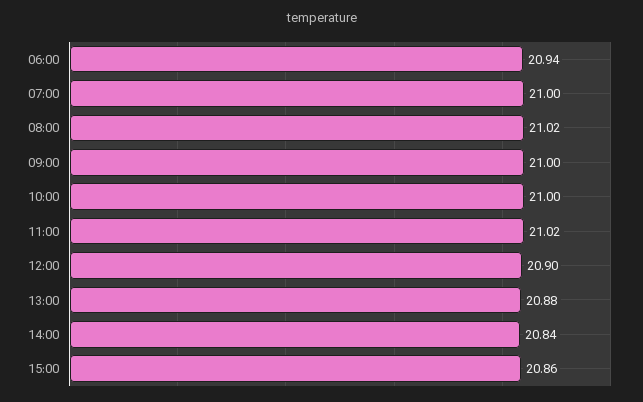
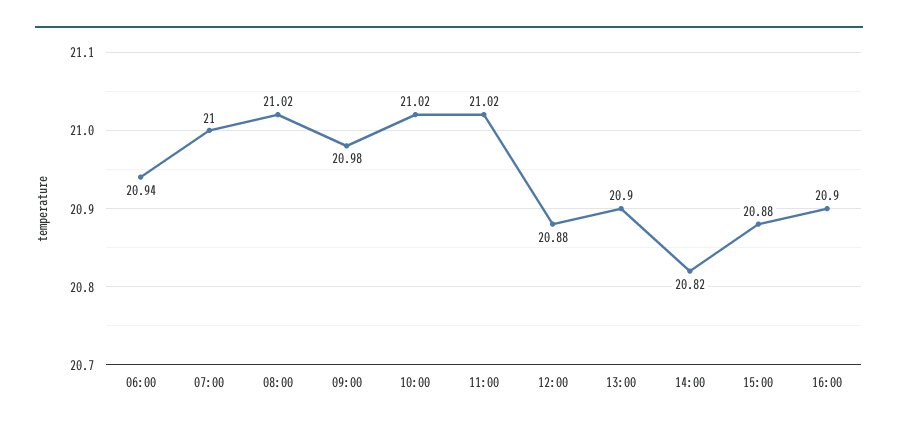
09:00: 21 -> 20.98
10:00: 21 -> 21.02
12:00: 20.9 -> 20.88
13:00: 20.88 -> 20.9
14:00: 20.84 -> 20.82
15:00: 20.86 -> 20.88
16:00: none -> 20.9

